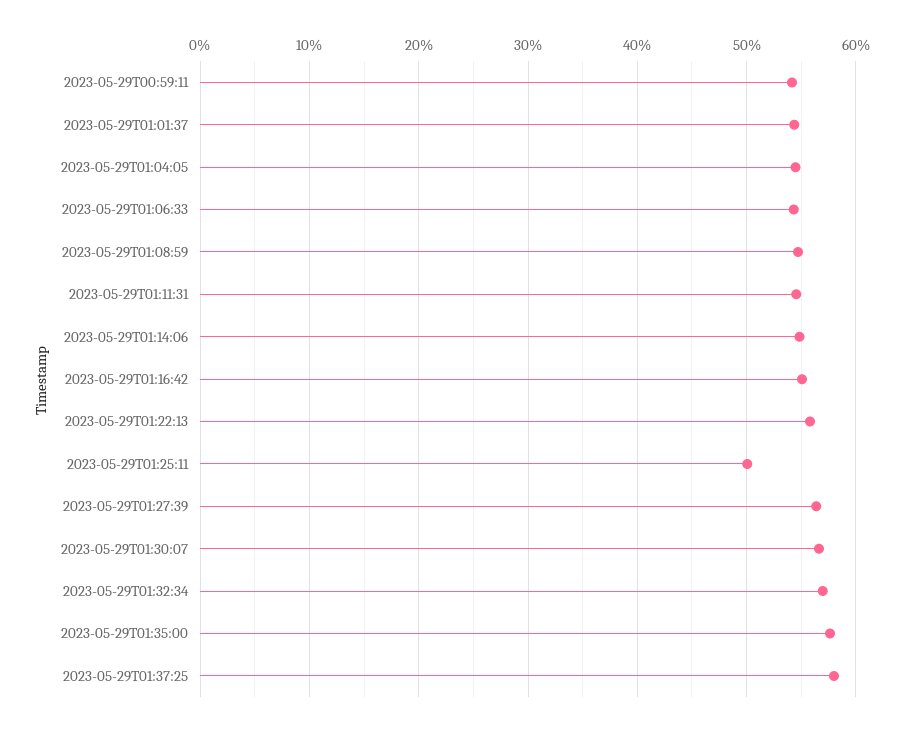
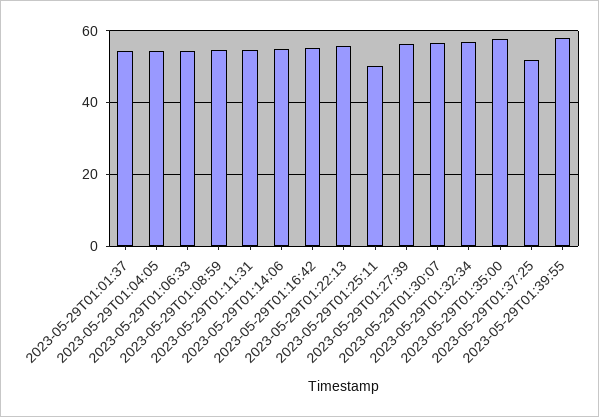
2023-05-29T00:59:11: 54 -> none
2023-05-29T01:37:25: 58 -> 52
2023-05-29T01:39:55: none -> 58

